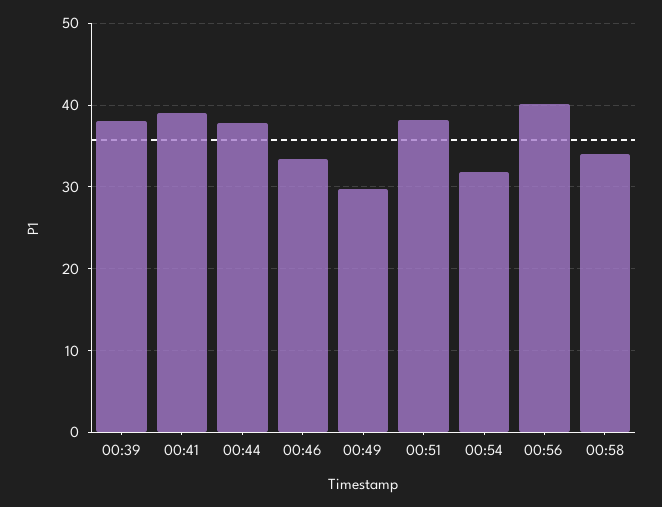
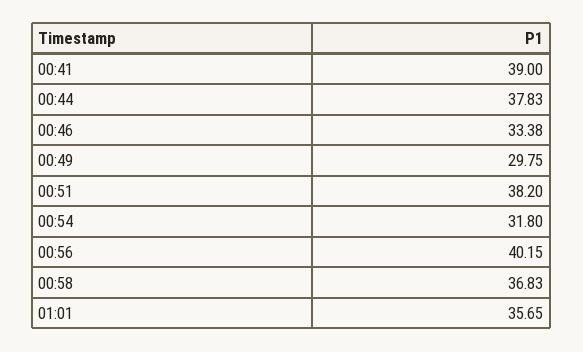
00:39: 38 -> none
00:58: 34 -> 36.83
01:01: none -> 35.65

